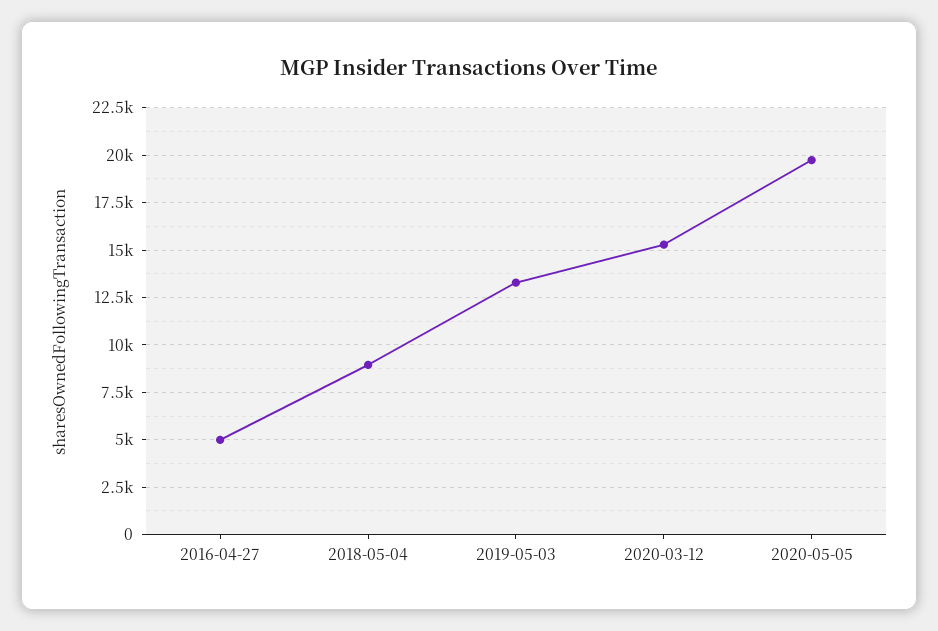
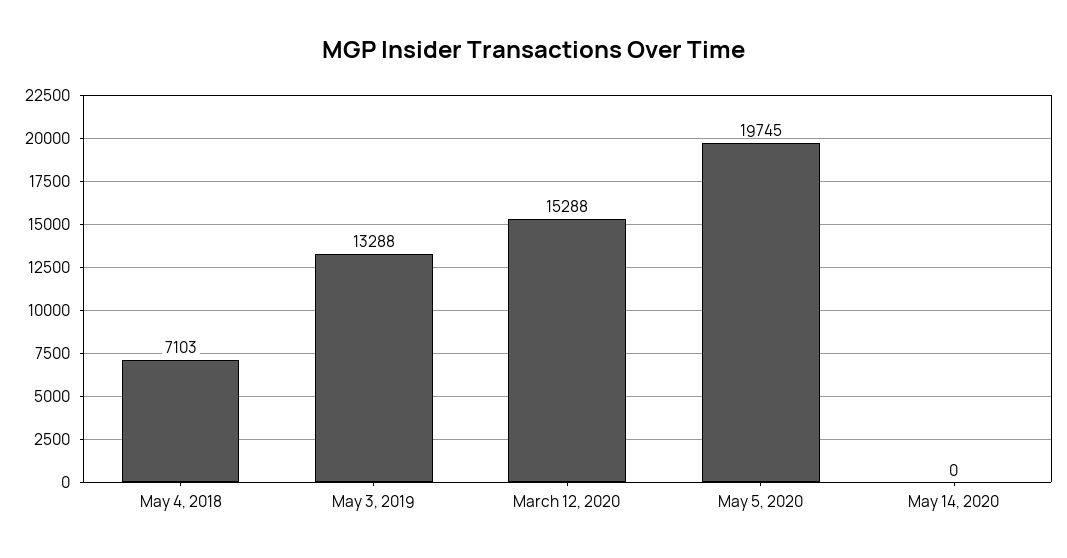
2016-04-27: 5000 -> none
2018-05-04: 9000 -> 7103
May 14, 2020: none -> 0

